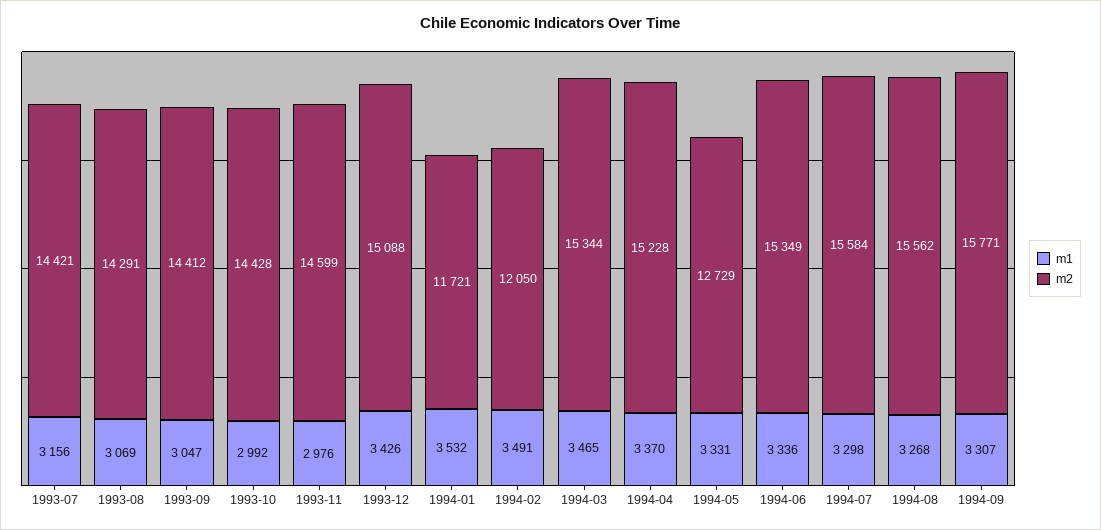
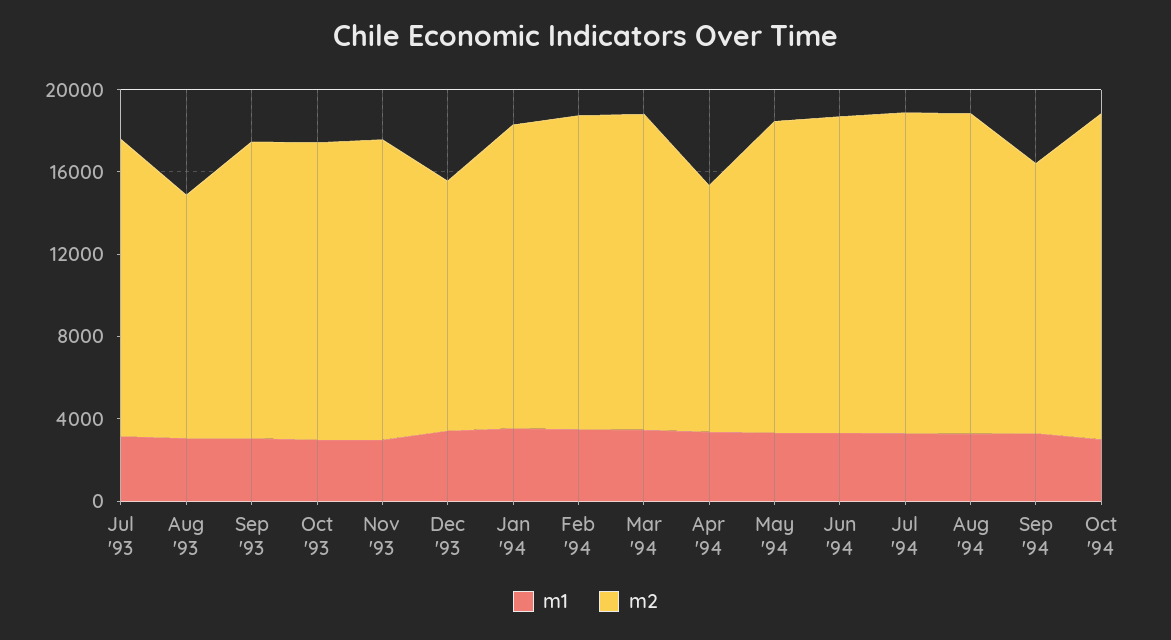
m2, 1993-08: 14291 -> 12000
m2, 1993-12: 15088 -> 12000
m2, 1994-01: 11721 -> 15000
m2, 1994-02: 12050 -> 15000
m2, 1994-04: 15228 -> 12000
m2, 1994-05: 12729 -> 15000
m2, 1994-09: 15771 -> 13000
m1, Oct '94: none -> 3000
m2, Oct '94: none -> 16000

